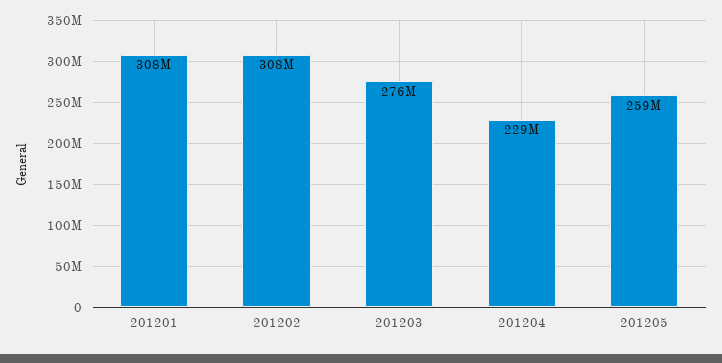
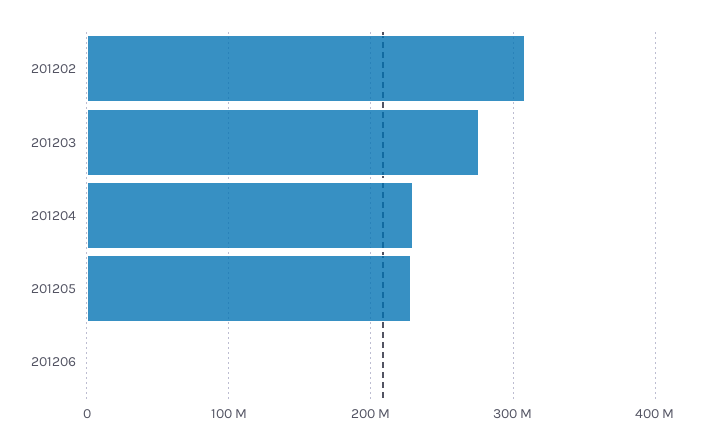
201201: 308000000 -> none
201205: 259000000 -> 230000000
201206: none -> 0

